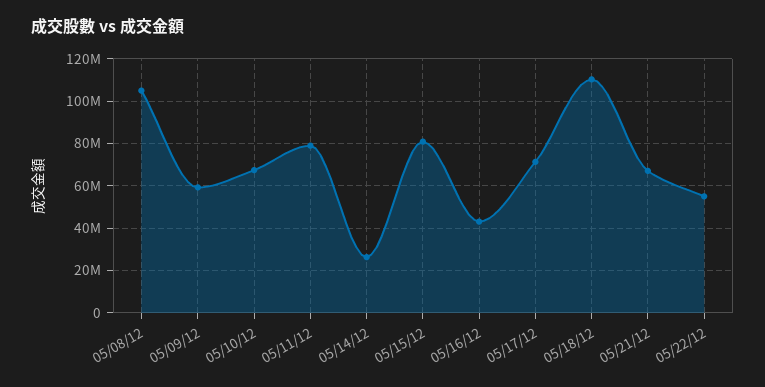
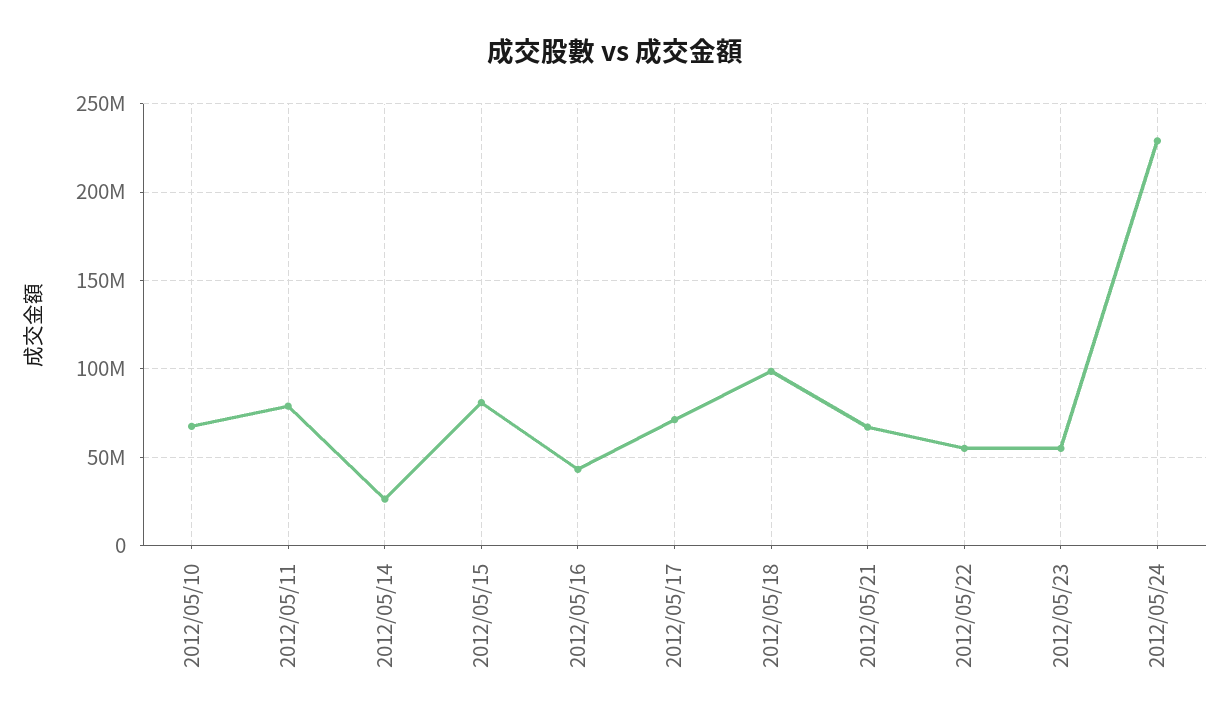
05/08/12: 105000000 -> none
05/09/12: 60000000 -> none
05/18/12: 110000000 -> 100000000
2012/05/23: none -> 55000000
2012/05/24: none -> 230000000

